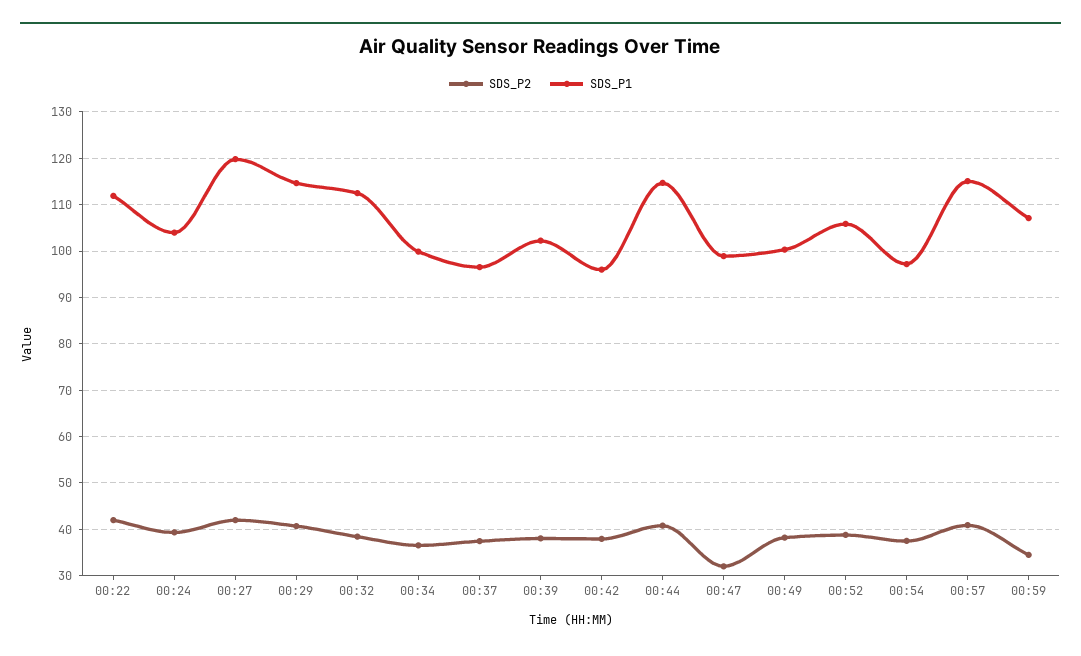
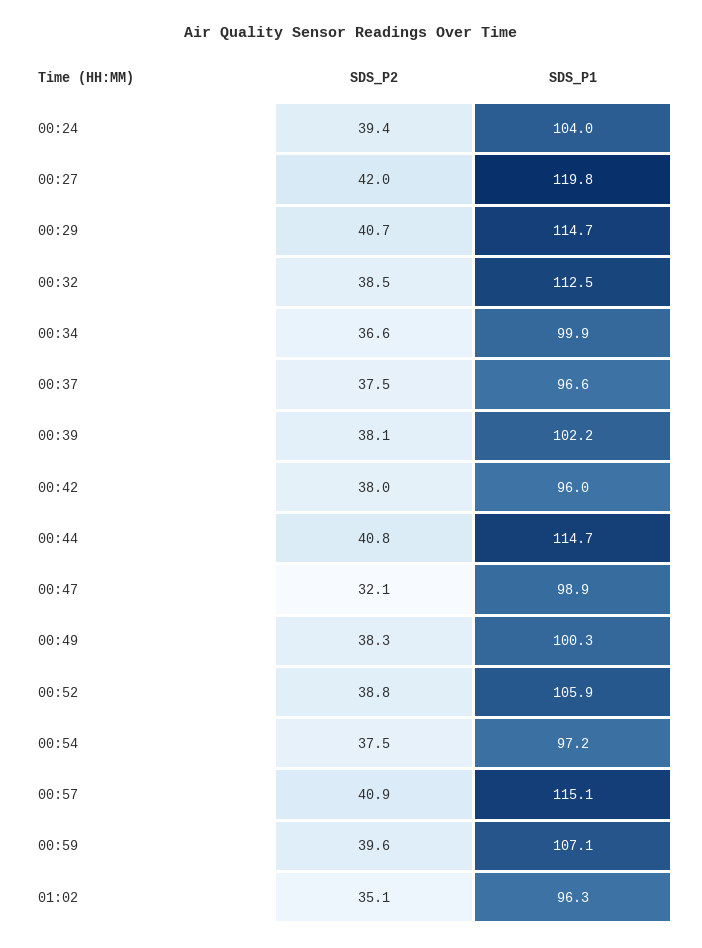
SDS_P2, 00:22: 42 -> none
SDS_P1, 00:22: 112 -> none
SDS_P2, 00:59: 34 -> 39.6
SDS_P2, 01:02: none -> 35.1
SDS_P1, 01:02: none -> 96.3

